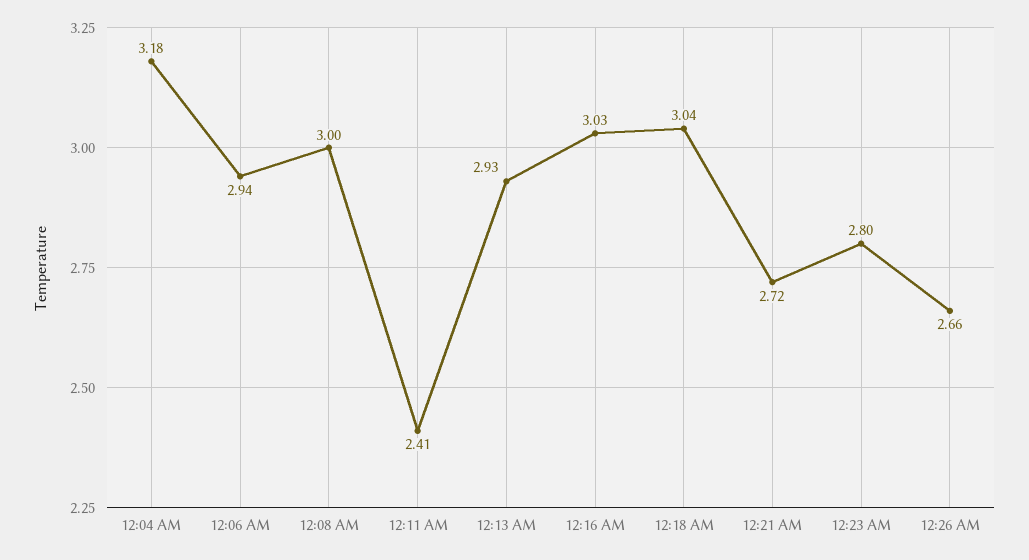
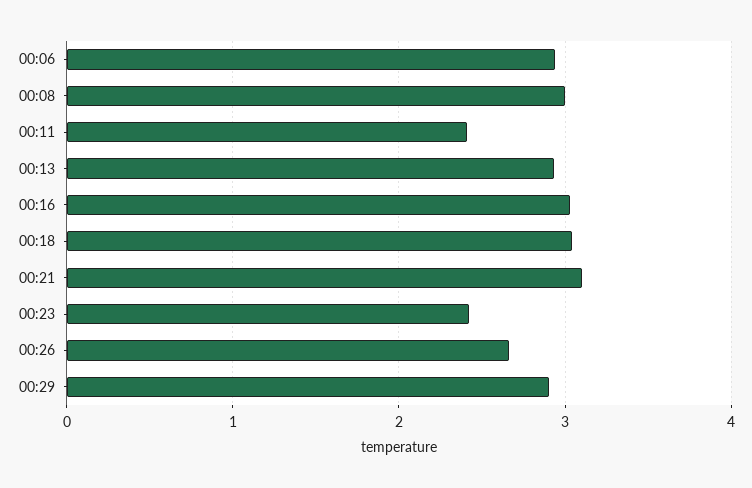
12:04 AM: 3.18 -> none
12:21 AM: 2.72 -> 3.1
12:23 AM: 2.8 -> 2.4
00:29: none -> 2.9

